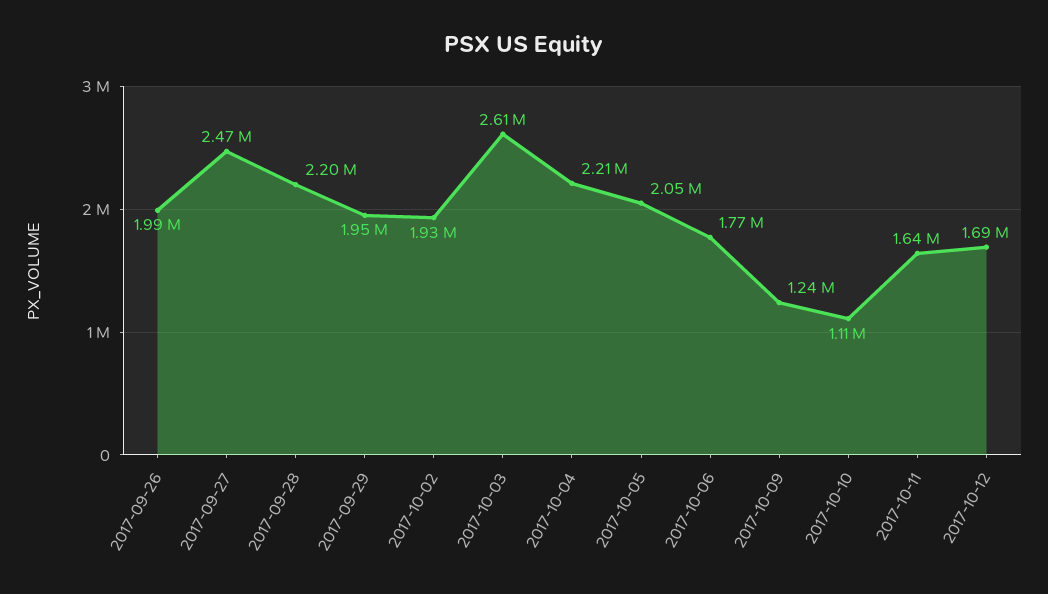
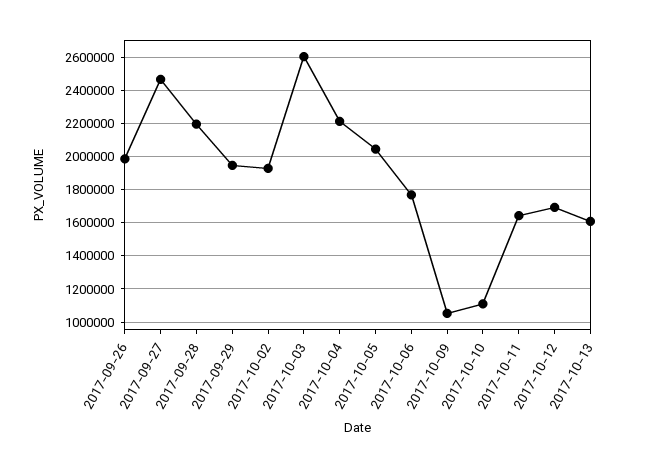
2017-10-09: 1240000 -> 1050000
2017-10-13: none -> 1600000

